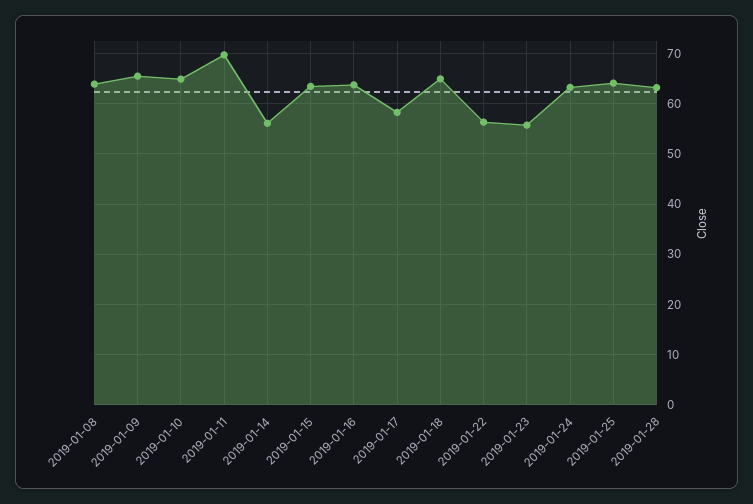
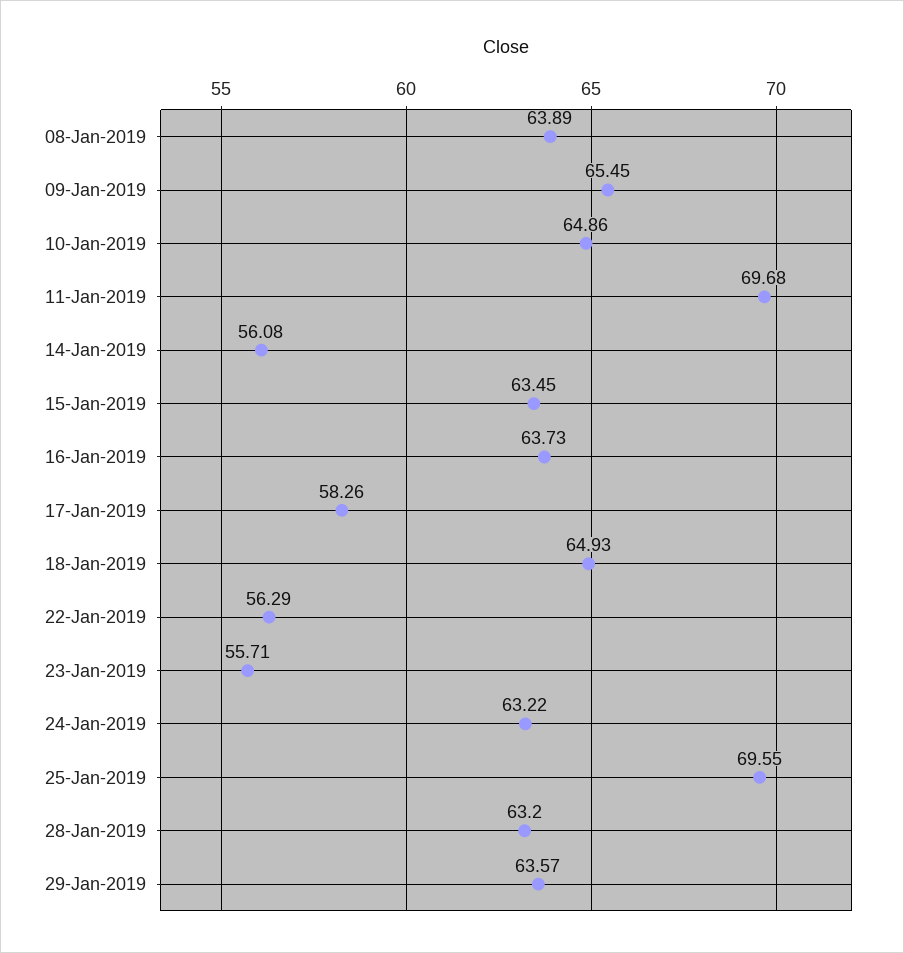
2019-01-25: 64 -> 69.55
29-Jan-2019: none -> 63.57

